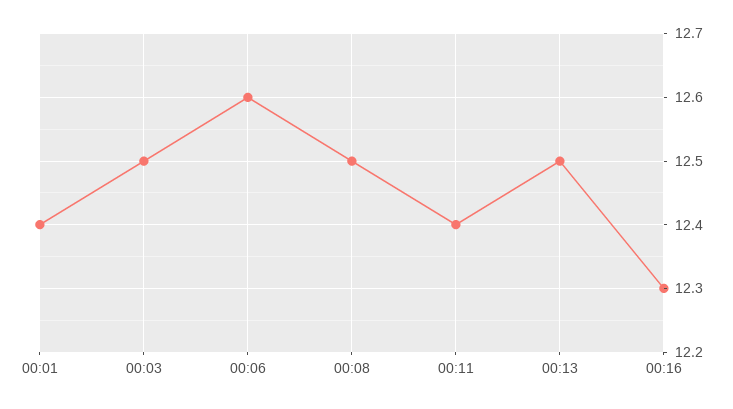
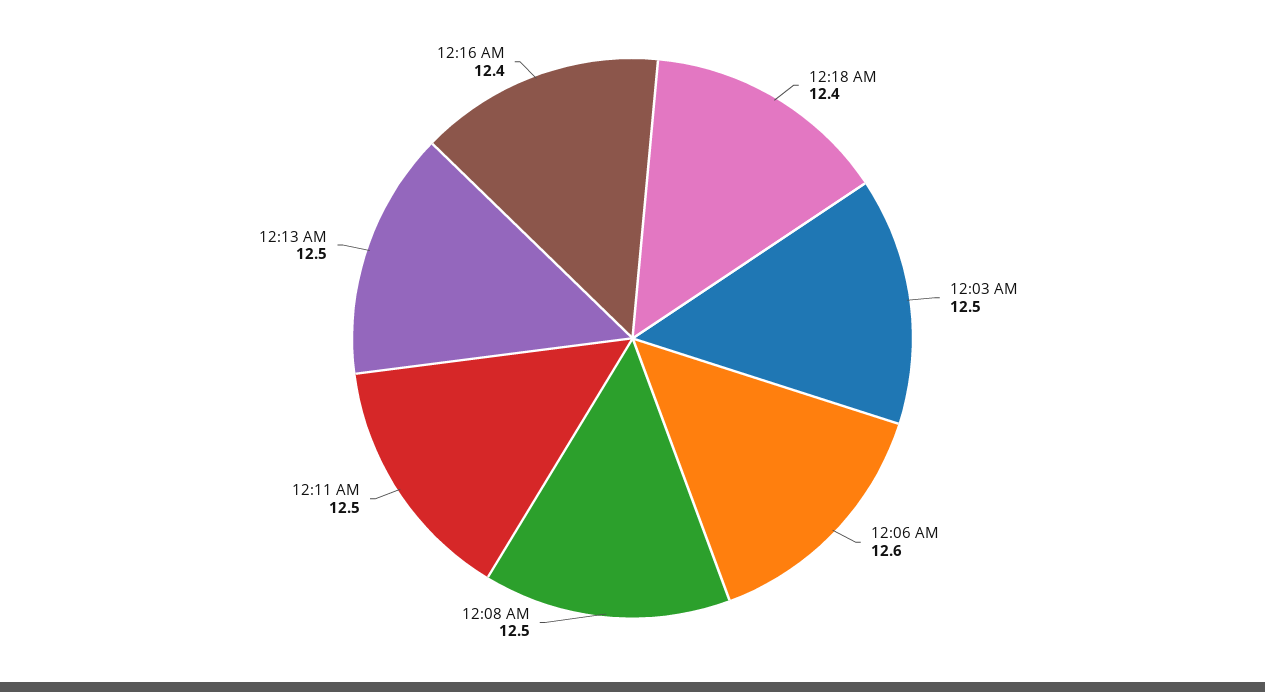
00:01: 12.4 -> none
00:11: 12.4 -> 12.5
00:16: 12.3 -> 12.4
12:18 AM: none -> 12.4

